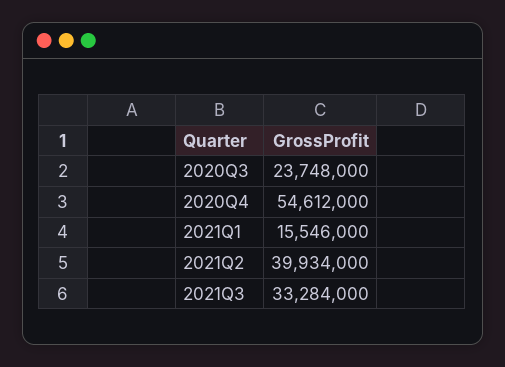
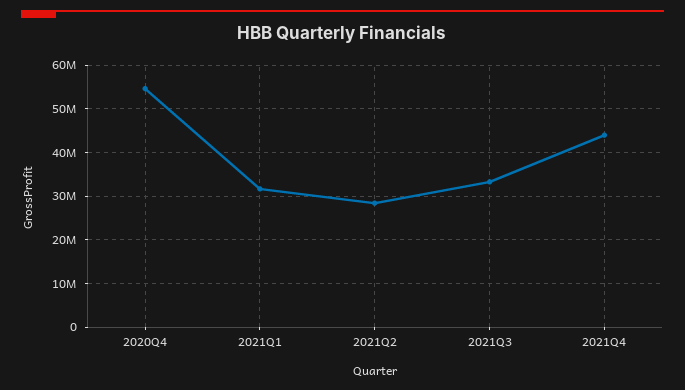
2020Q3: 23748000 -> none
2021Q1: 15546000 -> 32000000
2021Q2: 39934000 -> 28000000
2021Q4: none -> 44000000

